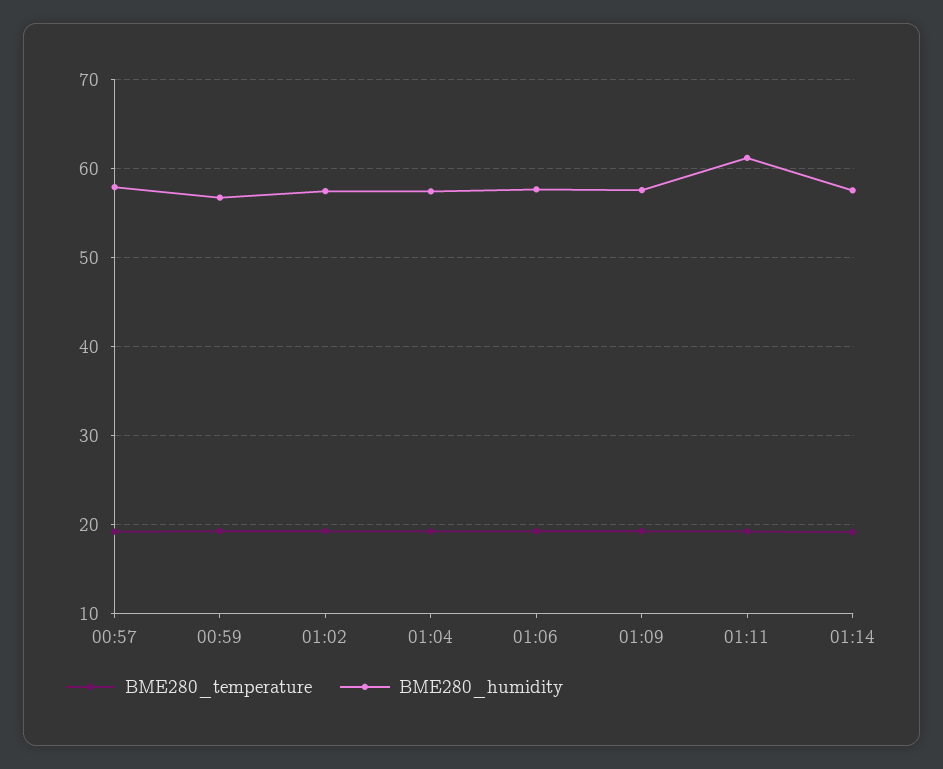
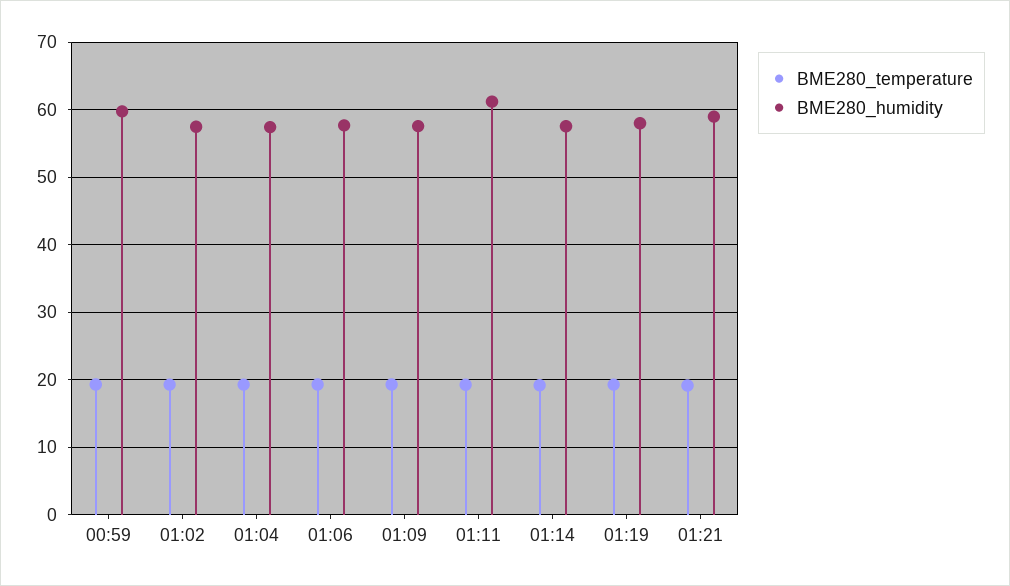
BME280_temperature, 00:57: 19 -> none
BME280_humidity, 00:57: 58 -> none
BME280_humidity, 00:59: 57 -> 60
BME280_temperature, 01:19: none -> 19
BME280_humidity, 01:19: none -> 58
BME280_temperature, 01:21: none -> 19
BME280_humidity, 01:21: none -> 59

